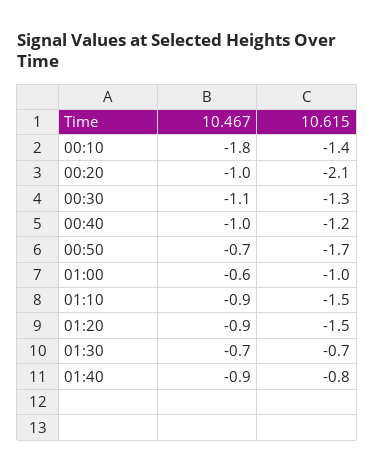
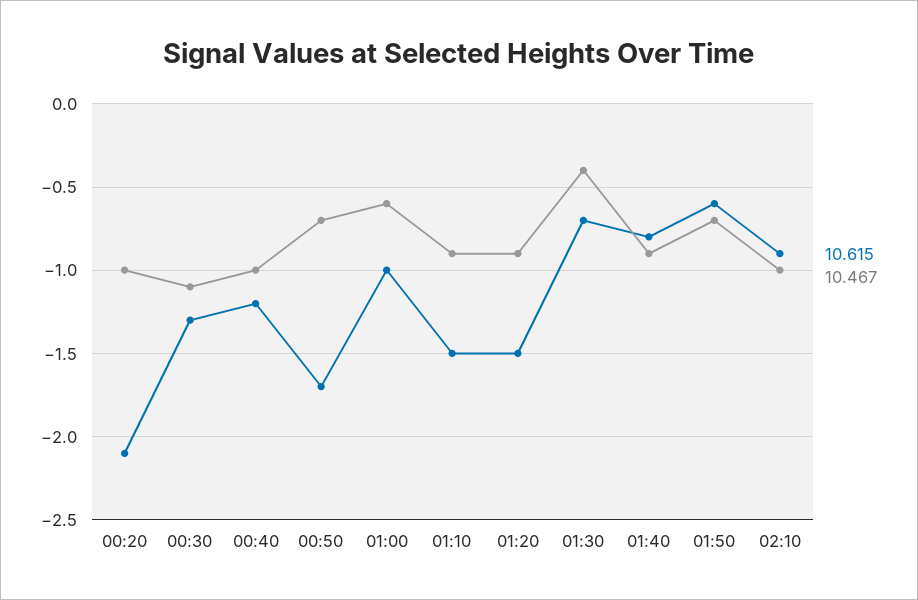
10.467, 00:10: -1.8 -> none
10.615, 00:10: -1.4 -> none
10.467, 01:30: -0.7 -> -0.4
10.615, 01:50: none -> -0.6
10.467, 01:50: none -> -0.7
10.615, 02:10: none -> -0.9
10.467, 02:10: none -> -1

